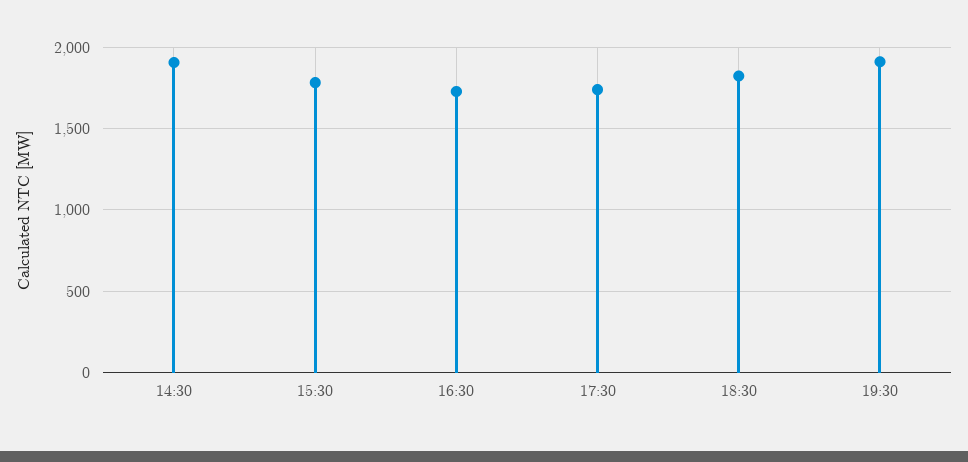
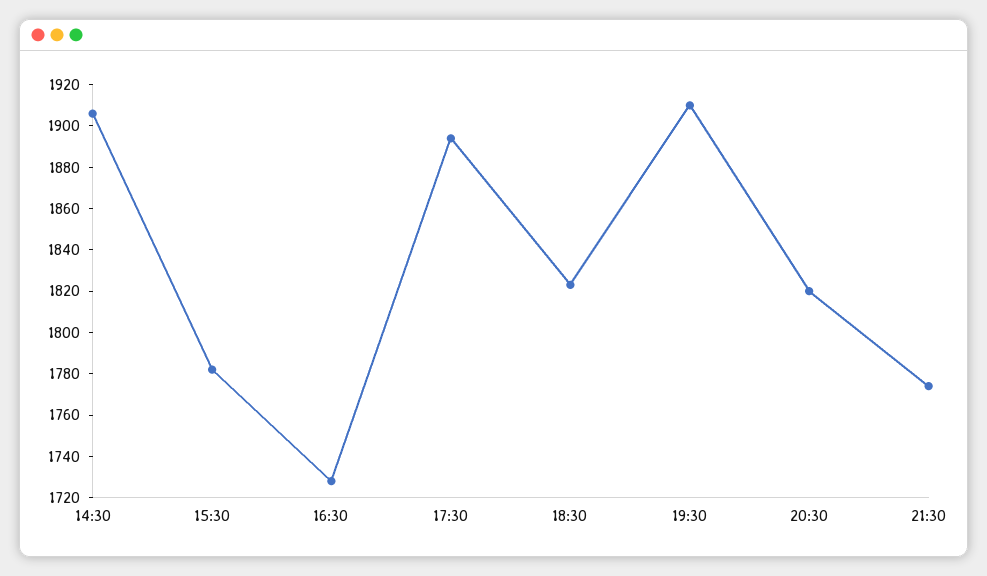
17:30: 1750 -> 1895
20:30: none -> 1820
21:30: none -> 1775

